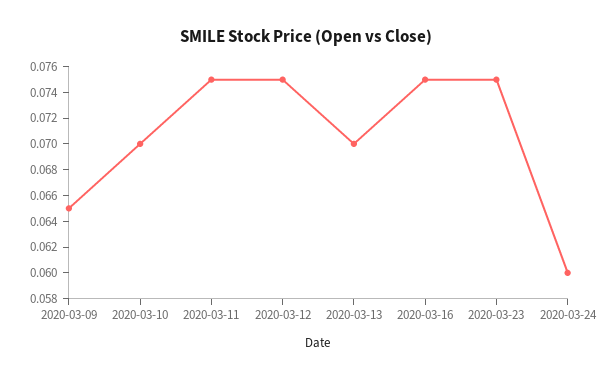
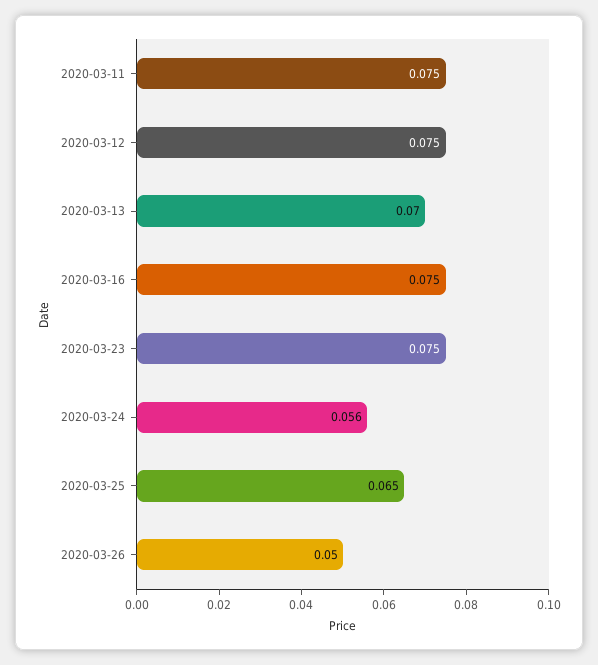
2020-03-09: 0.065 -> none
2020-03-10: 0.07 -> none
2020-03-24: 0.06 -> 0.056
2020-03-25: none -> 0.065
2020-03-26: none -> 0.05

